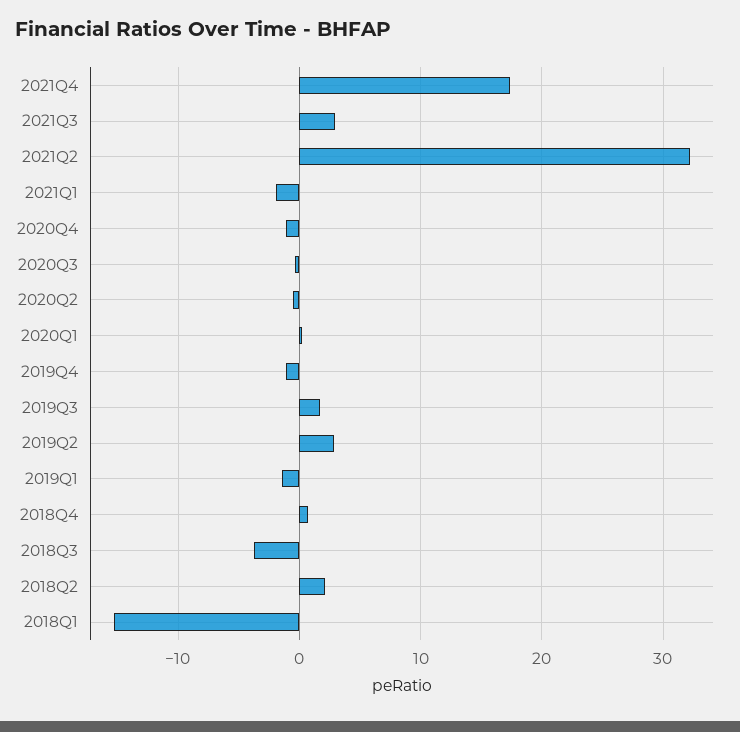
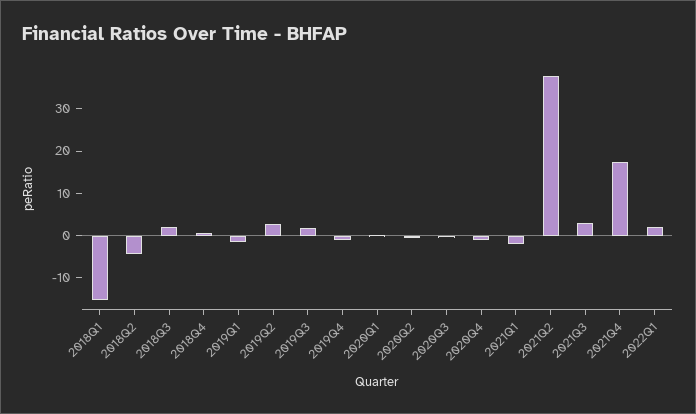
2021Q2: 32 -> 38
2018Q3: -4 -> 2
2018Q2: 2 -> -4
2022Q1: none -> 2

